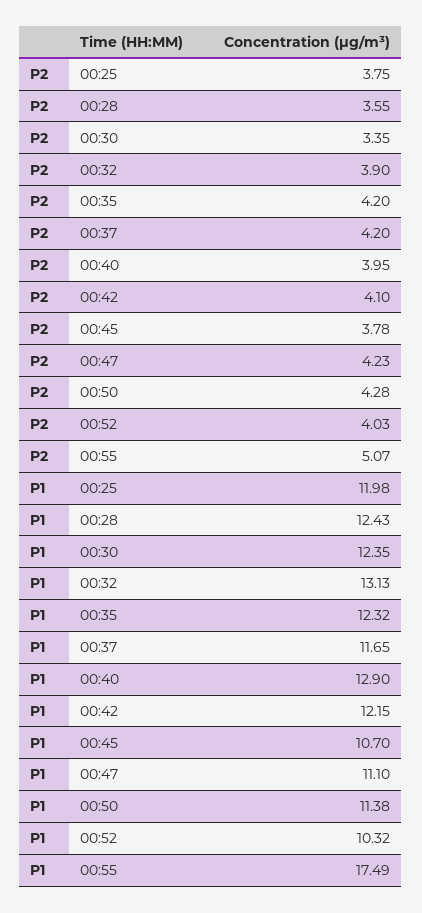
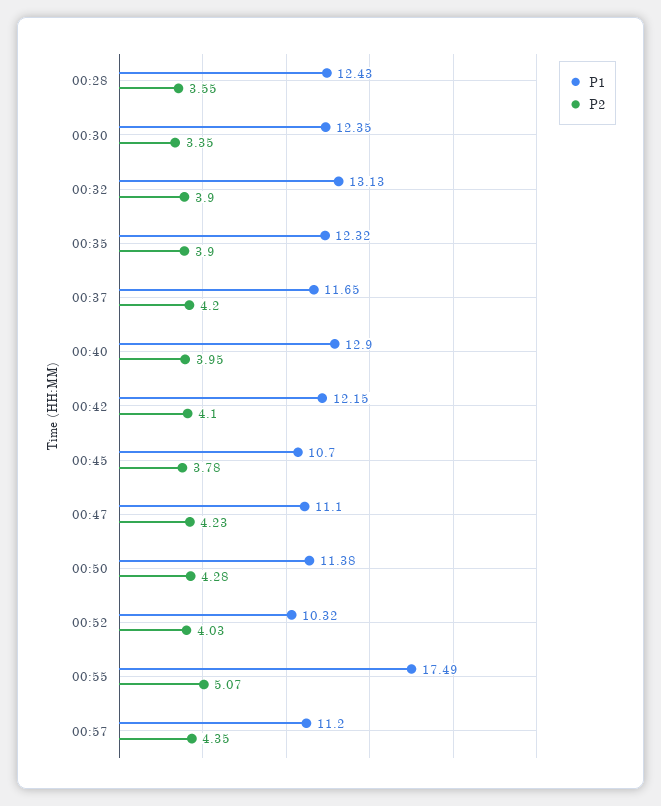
P2, 00:25: 3.75 -> none
P2, 00:35: 4.2 -> 3.9
P1, 00:25: 11.98 -> none
P1, 00:57: none -> 11.2
P2, 00:57: none -> 4.35

